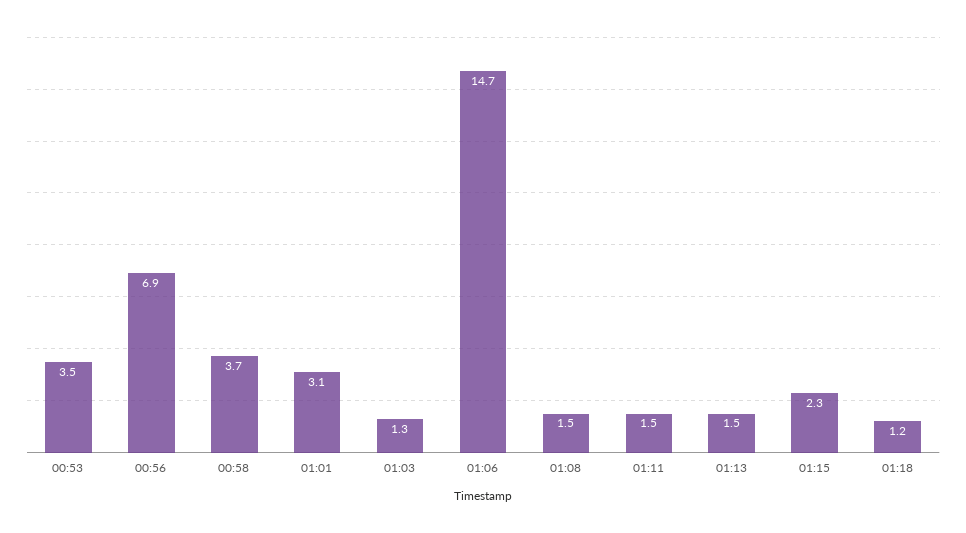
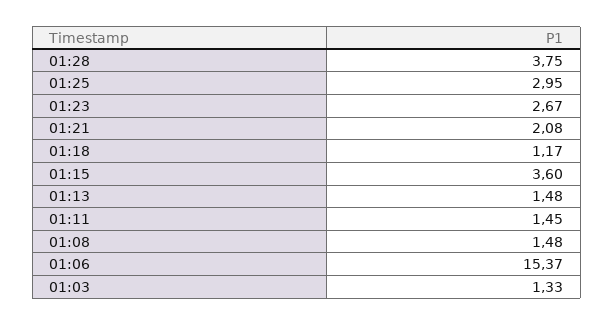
00:53: 3.5 -> none
00:56: 6.9 -> none
00:58: 3.7 -> none
01:01: 3.1 -> none
01:06: 14.7 -> 15.37
01:15: 2.3 -> 3.6
01:28: none -> 3.75
01:25: none -> 2.95
01:23: none -> 2.67
01:21: none -> 2.08

